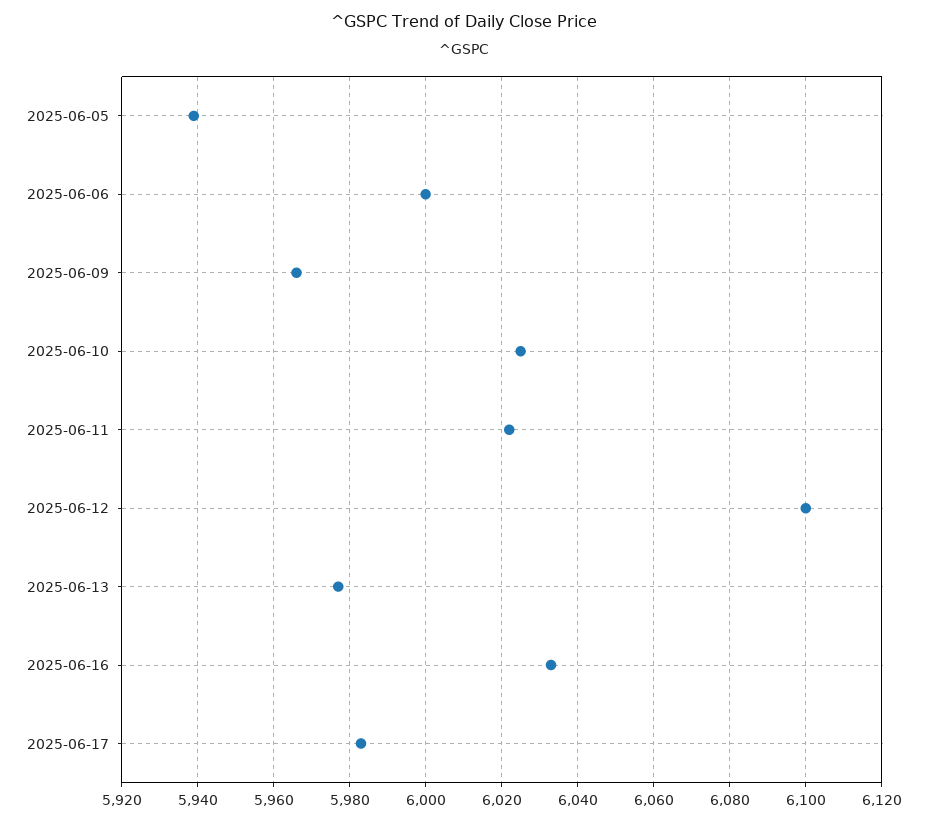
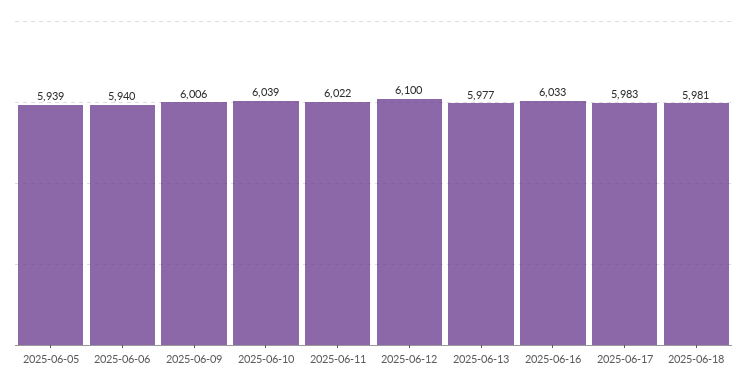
2025-06-06: 6000 -> 5940
2025-06-09: 5965 -> 6006
2025-06-10: 6025 -> 6039
2025-06-18: none -> 5981

